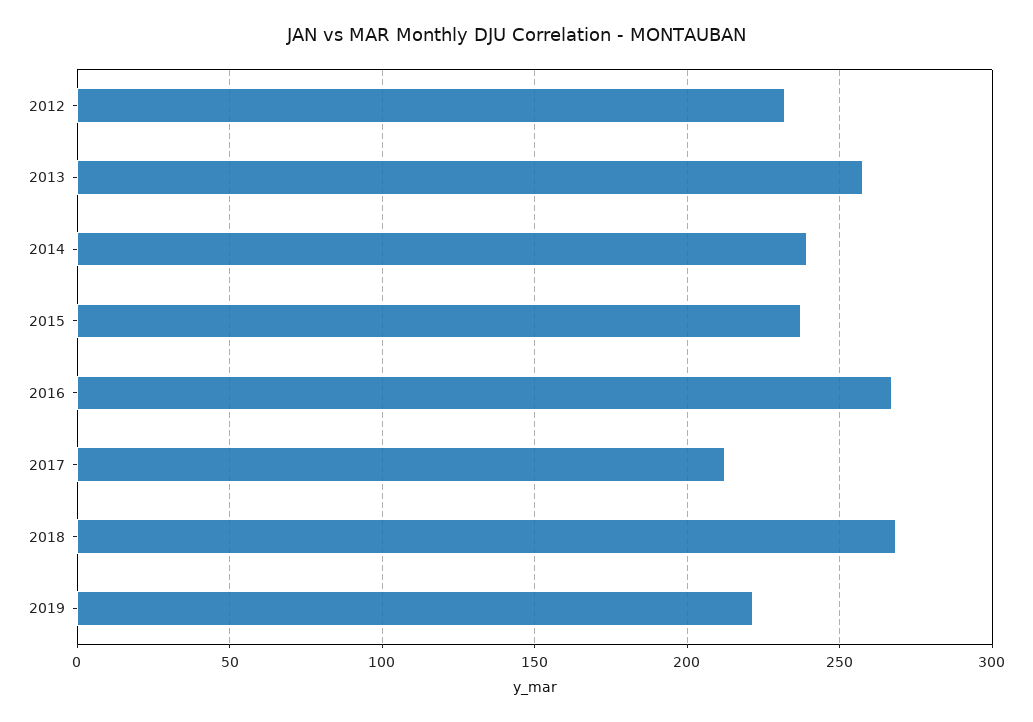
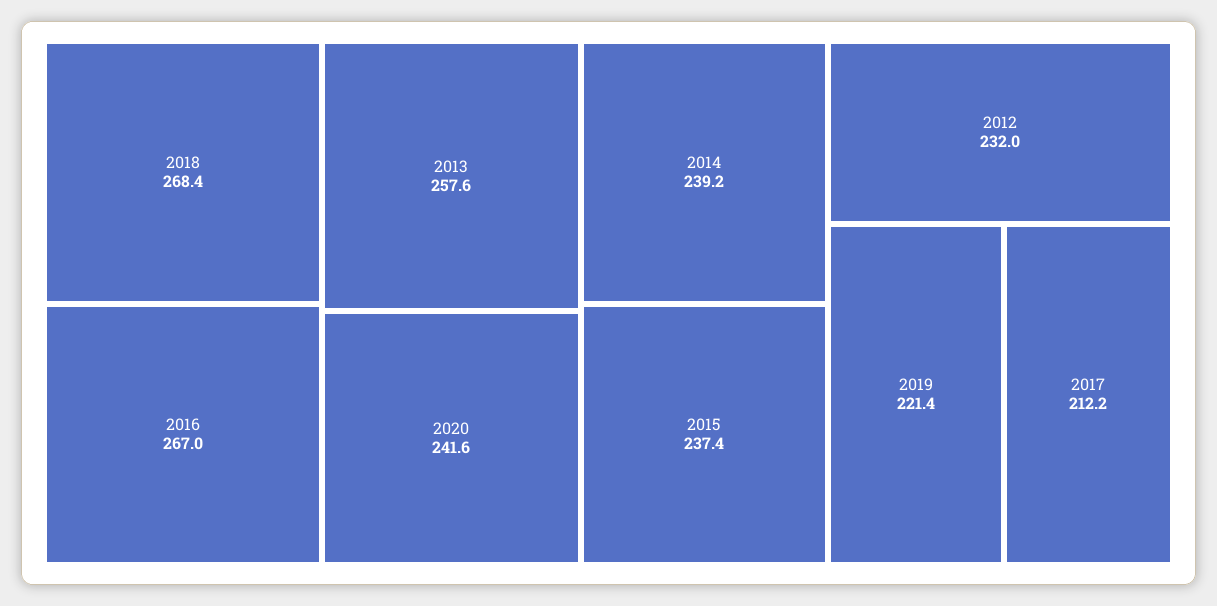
2020: none -> 241.6

